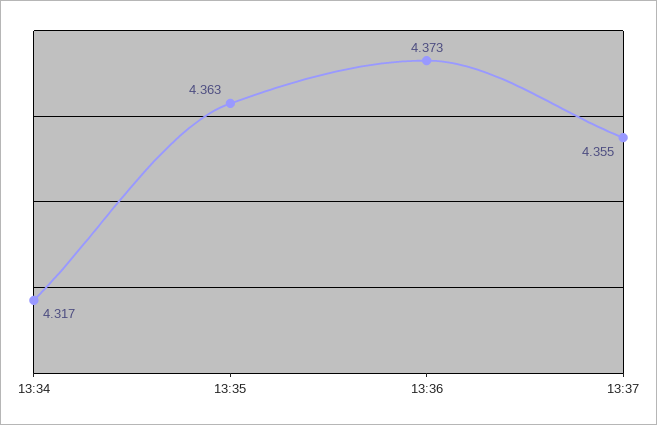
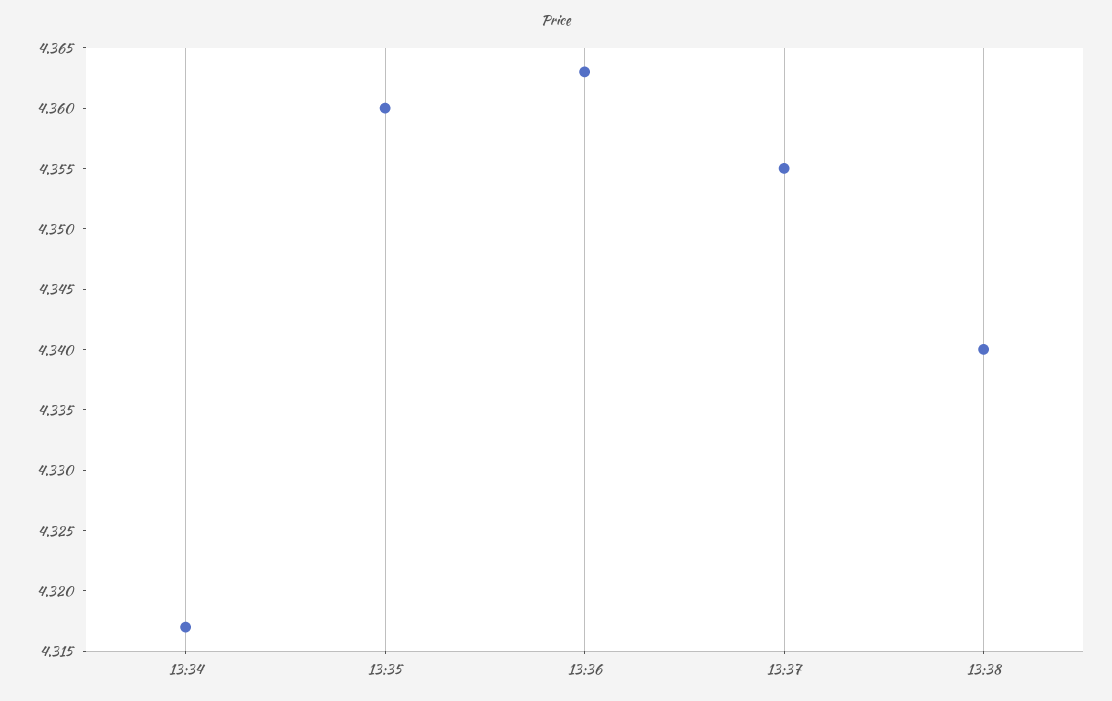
13:35: 4.363 -> 4.36
13:36: 4.373 -> 4.363
13:38: none -> 4.34

